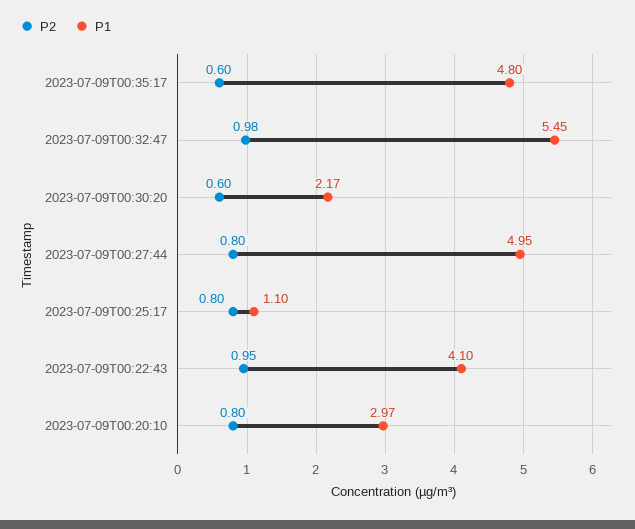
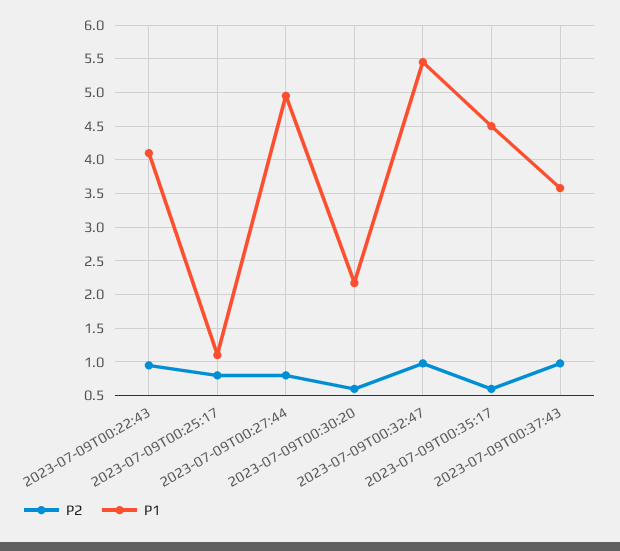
P1, 2023-07-09T00:35:17: 4.8 -> 4.5
P2, 2023-07-09T00:20:10: 0.8 -> none
P1, 2023-07-09T00:20:10: 2.97 -> none
P2, 2023-07-09T00:37:43: none -> 1
P1, 2023-07-09T00:37:43: none -> 3.6

